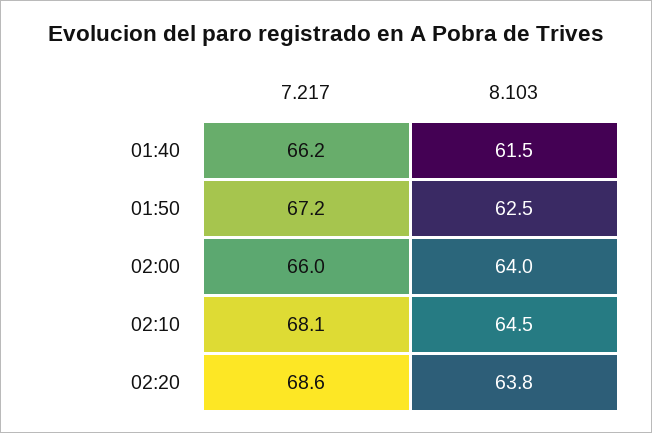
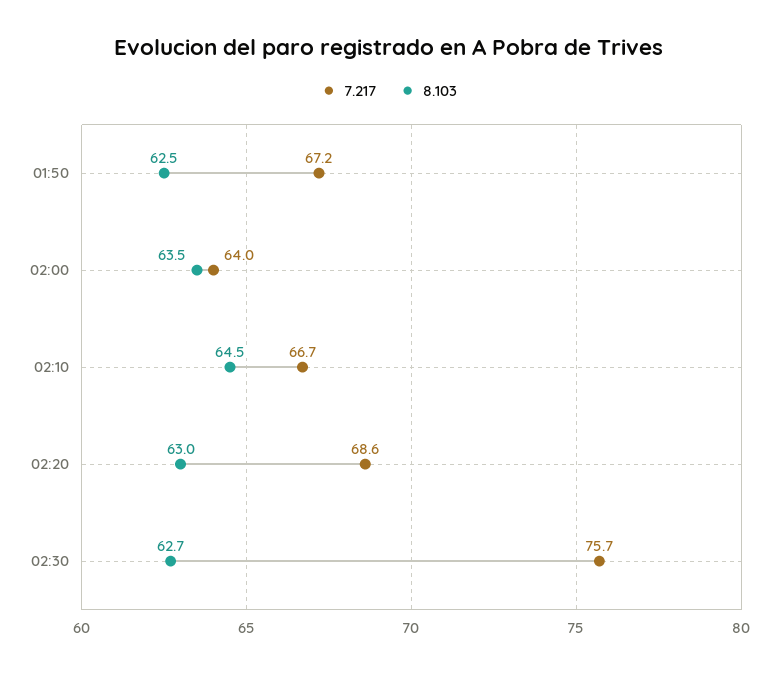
7.217, 01:40: 66.2 -> none
8.103, 01:40: 61.5 -> none
7.217, 02:00: 66 -> 64
8.103, 02:00: 64 -> 63.5
7.217, 02:10: 68.1 -> 66.7
8.103, 02:20: 63.8 -> 63
7.217, 02:30: none -> 75.7
8.103, 02:30: none -> 62.7

